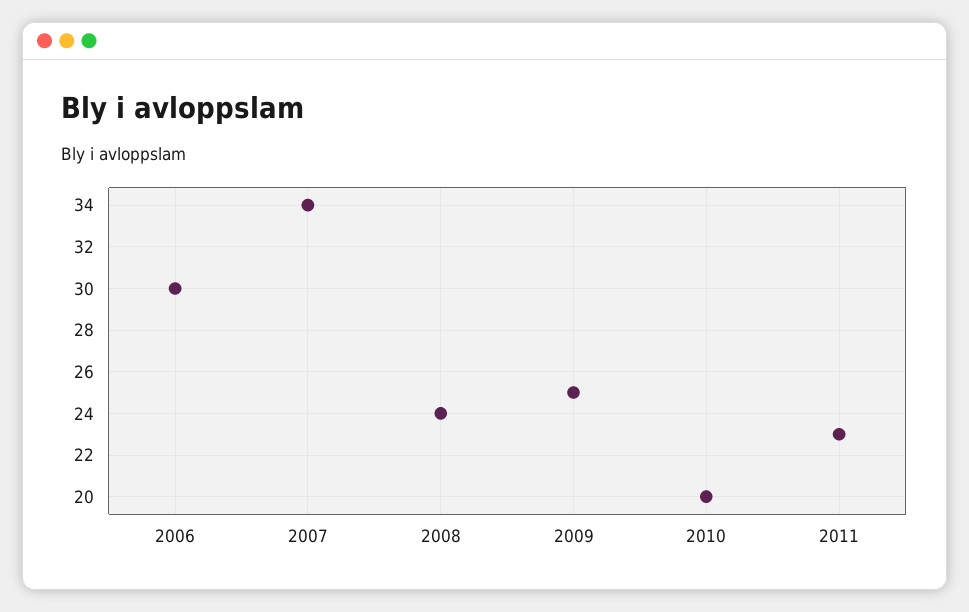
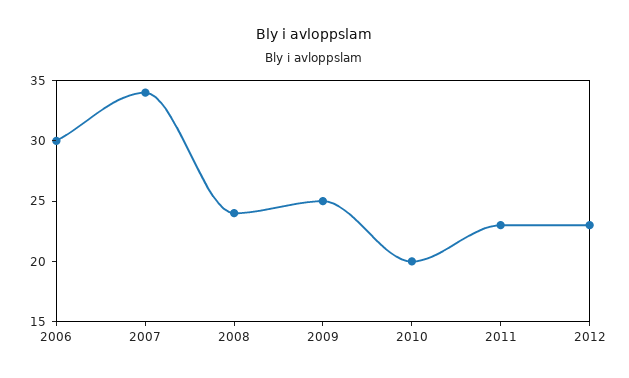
2012: none -> 23

